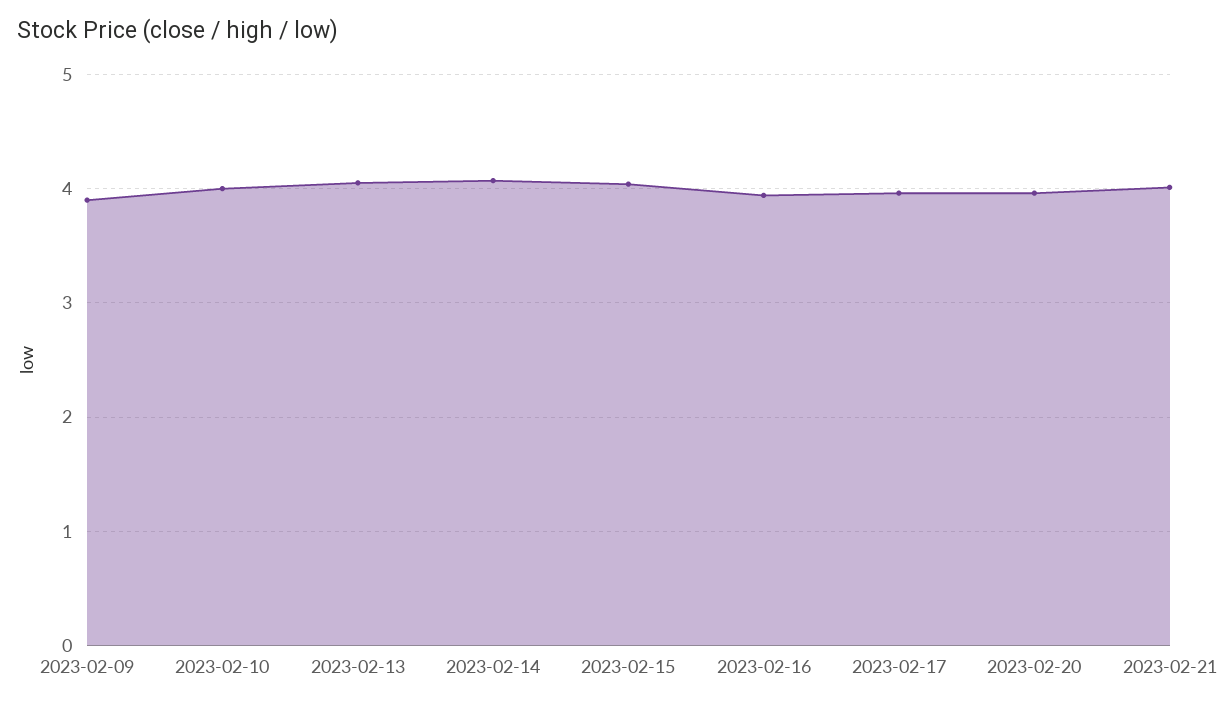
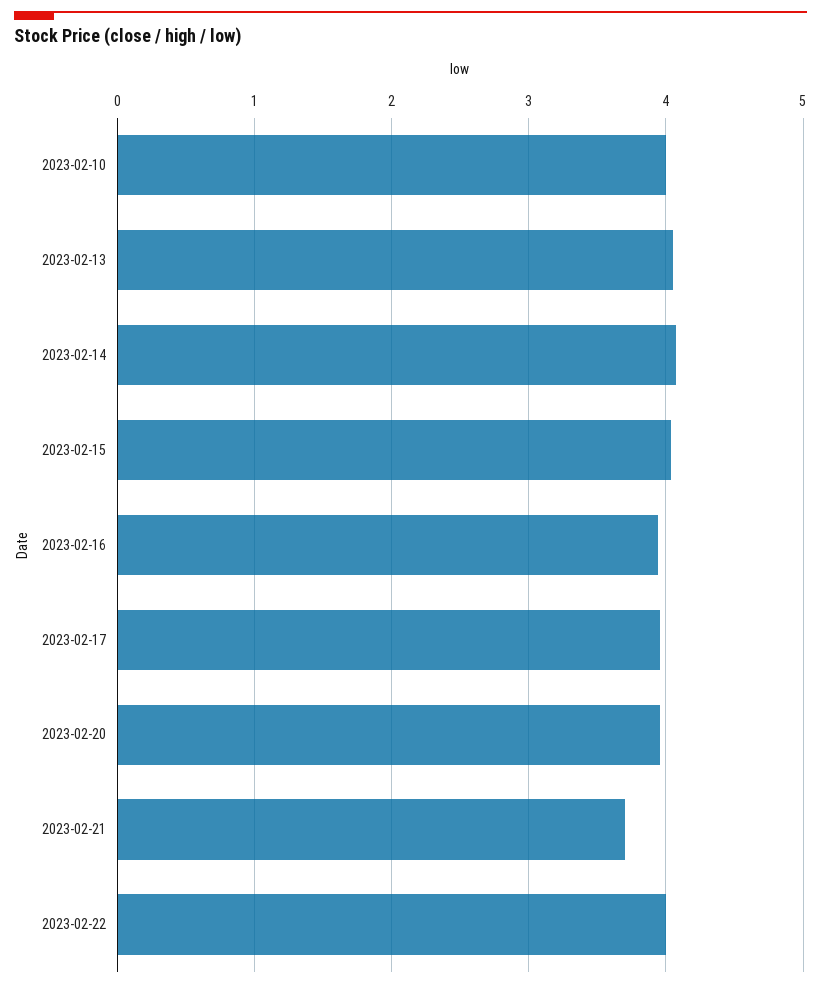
2023-02-09: 3.9 -> none
2023-02-21: 4 -> 3.7
2023-02-22: none -> 4

